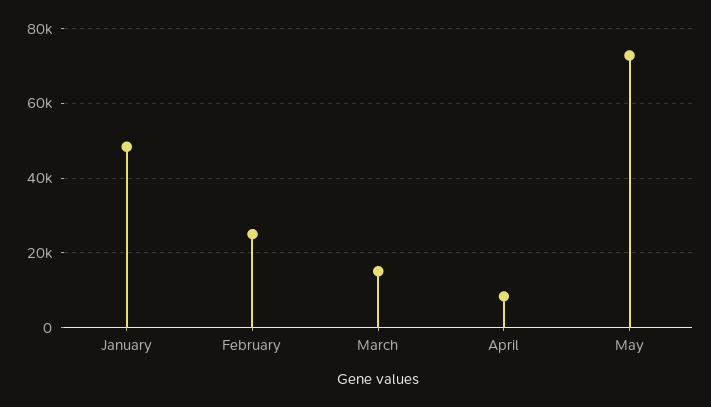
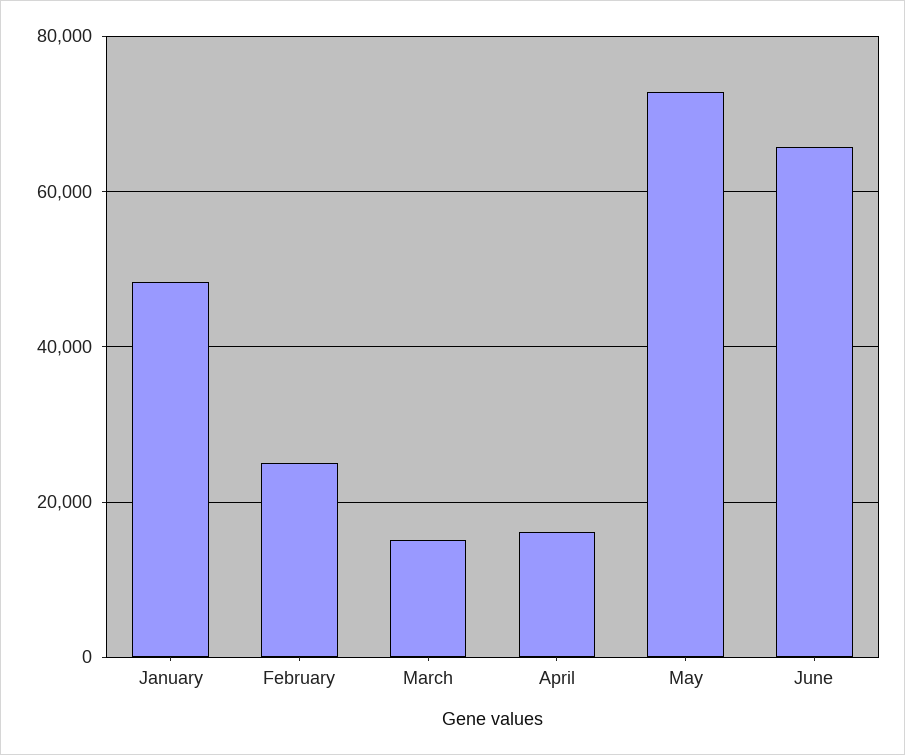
April: 8000 -> 16000
June: none -> 66000

